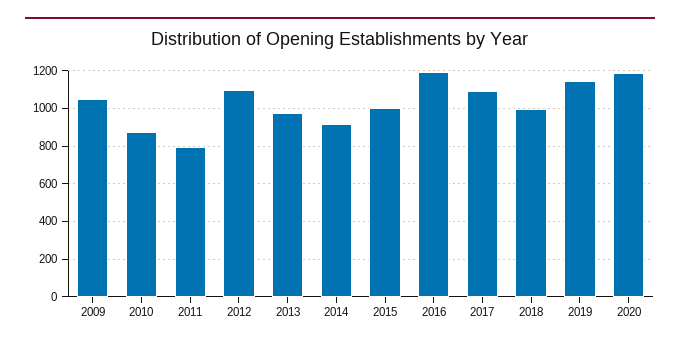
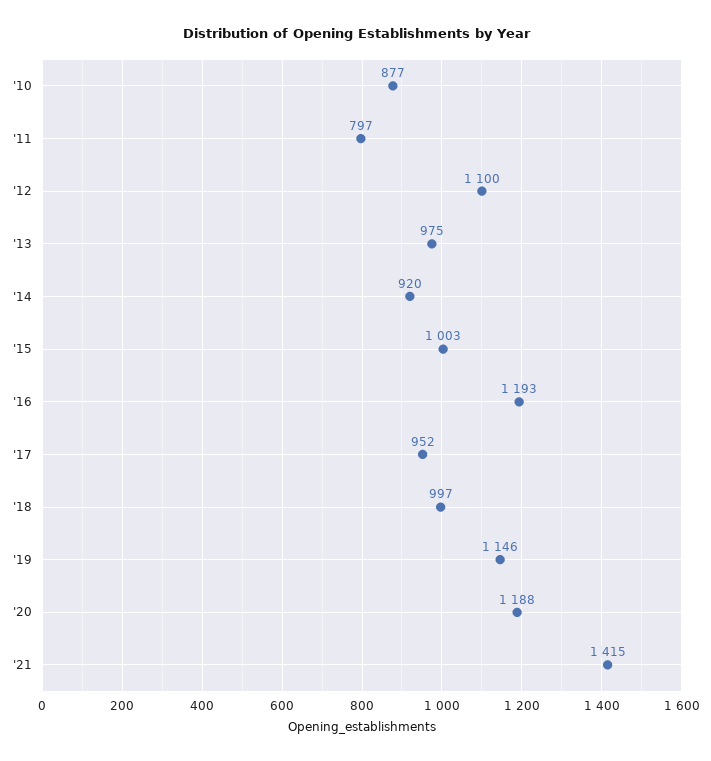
2009: 1050 -> none
2017: 1100 -> 952
'21: none -> 1415

